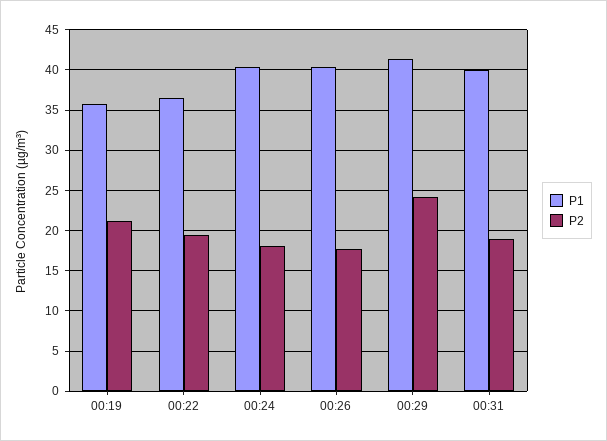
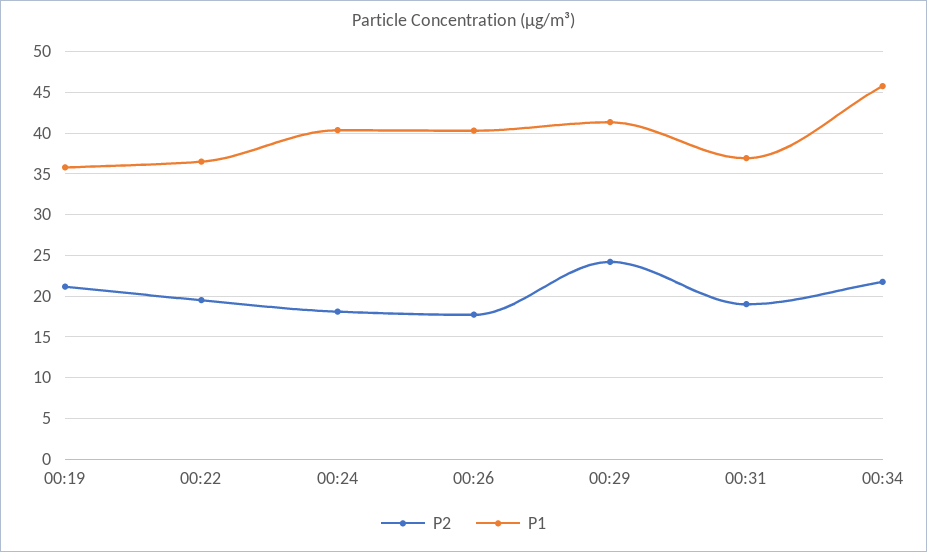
P1, 00:31: 40 -> 37
P2, 00:34: none -> 22
P1, 00:34: none -> 46

